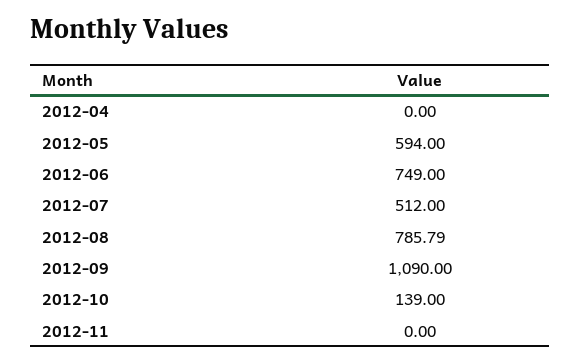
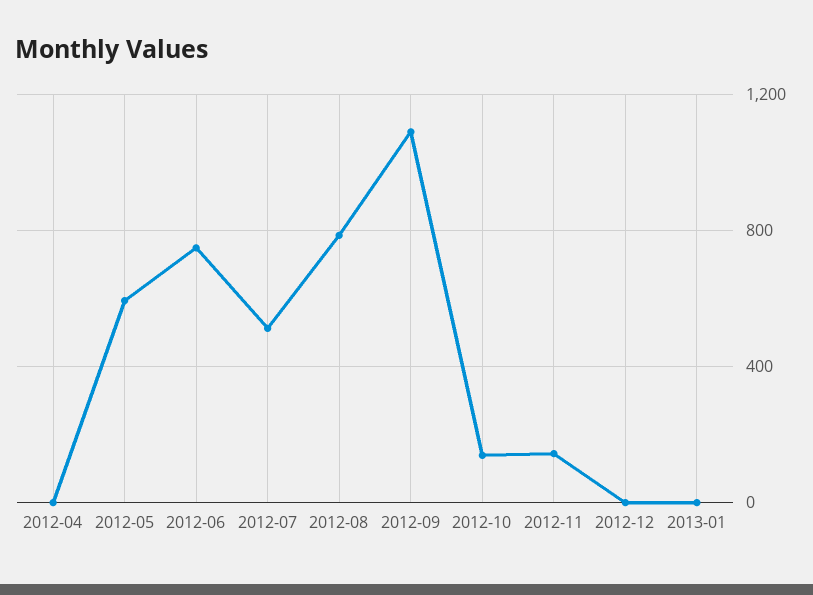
2012-11: 0 -> 150
2012-12: none -> 0
2013-01: none -> 0

